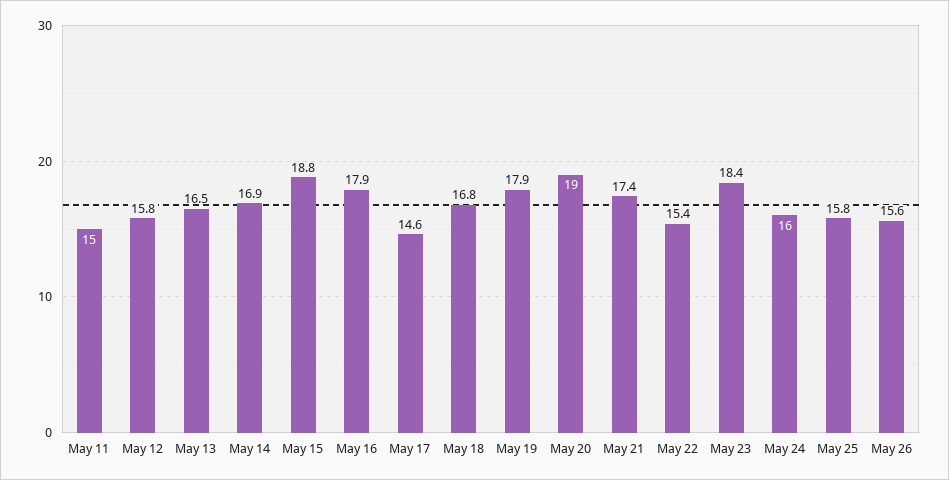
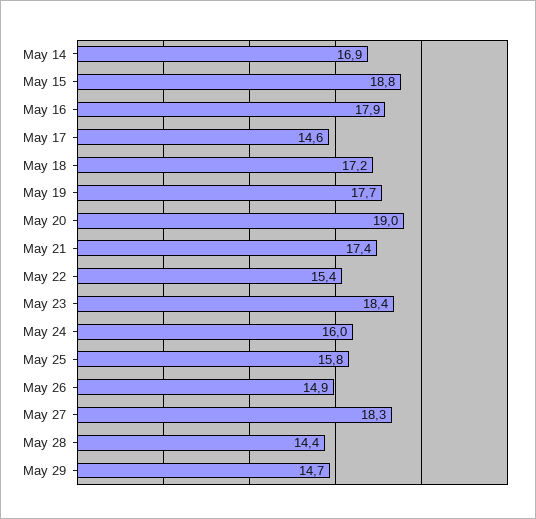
May 11: 15 -> none
May 12: 15.8 -> none
May 13: 16.5 -> none
May 18: 16.8 -> 17.2
May 19: 17.9 -> 17.7
May 26: 15.6 -> 14.9
May 27: none -> 18.3
May 28: none -> 14.4
May 29: none -> 14.7

